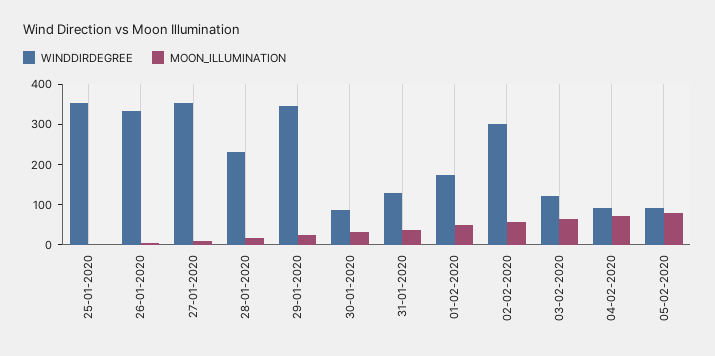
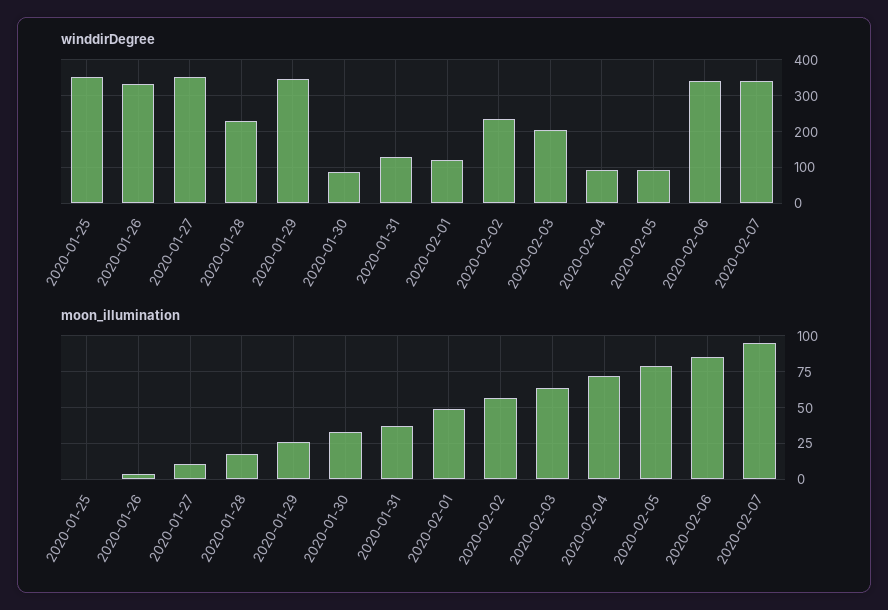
WINDDIRDEGREE, 01-02-2020: 180 -> 120
WINDDIRDEGREE, 02-02-2020: 300 -> 240
WINDDIRDEGREE, 03-02-2020: 120 -> 200
WINDDIRDEGREE, 2020-02-06: none -> 340
WINDDIRDEGREE, 2020-02-07: none -> 340
MOON_ILLUMINATION, 2020-02-06: none -> 85
MOON_ILLUMINATION, 2020-02-07: none -> 95

